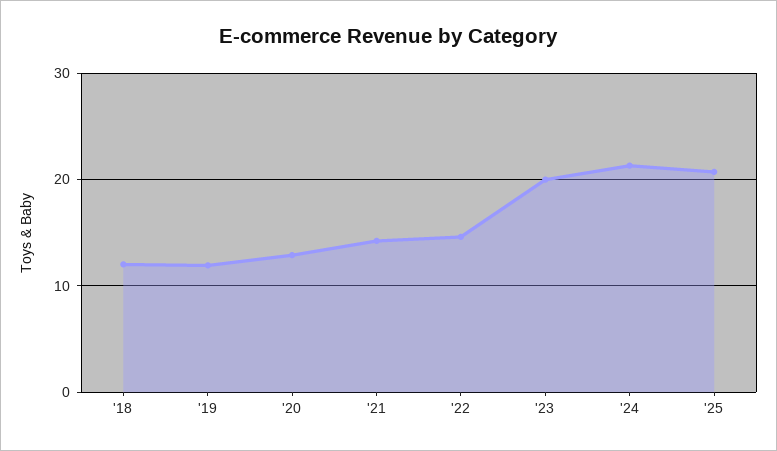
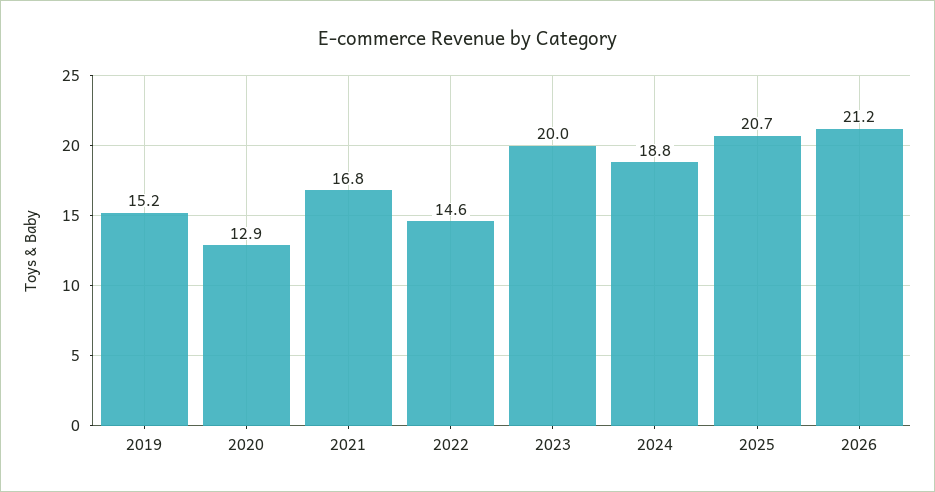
'18: 12 -> none
'19: 12 -> 15.2
'21: 14 -> 16.8
'24: 21 -> 18.8
2026: none -> 21.2

